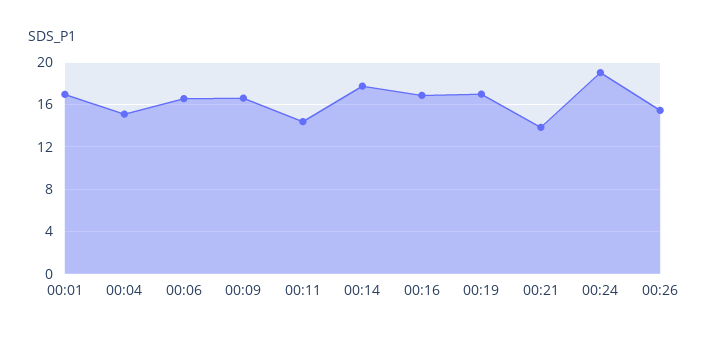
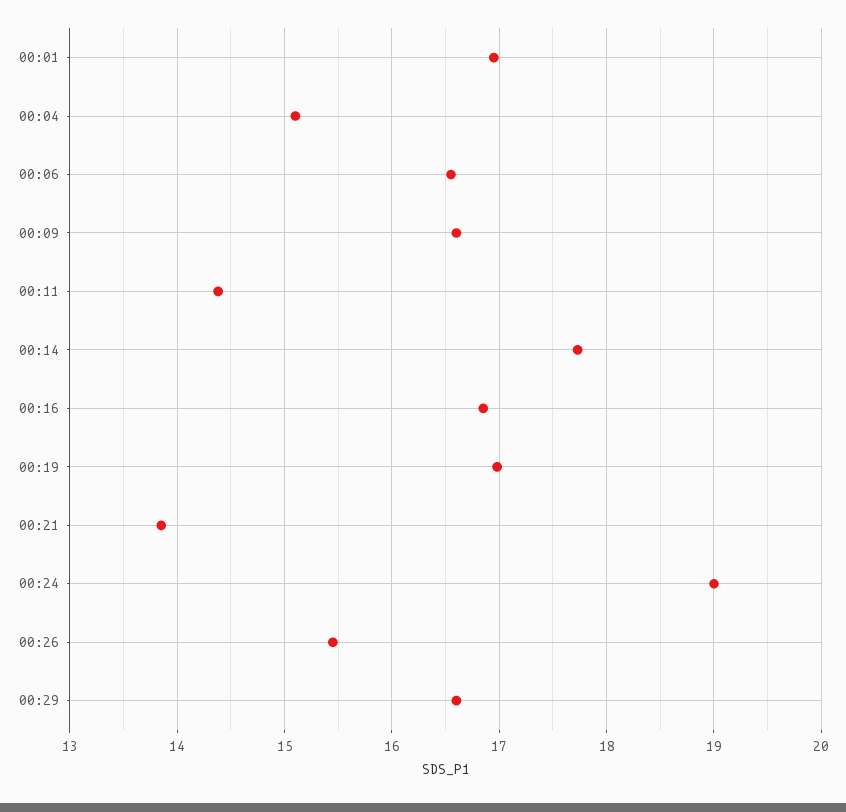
00:29: none -> 16.6

